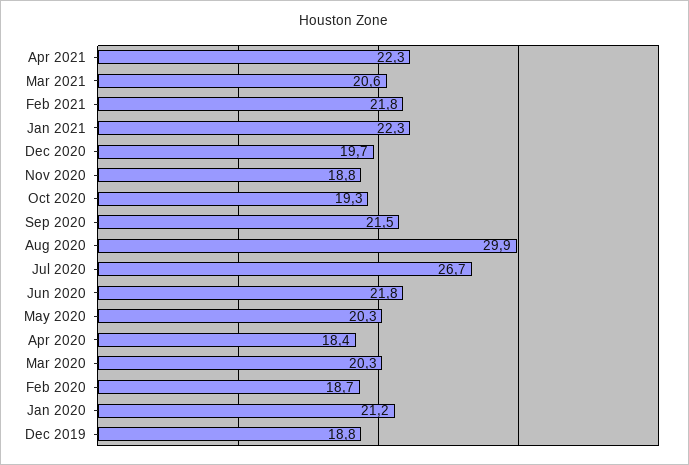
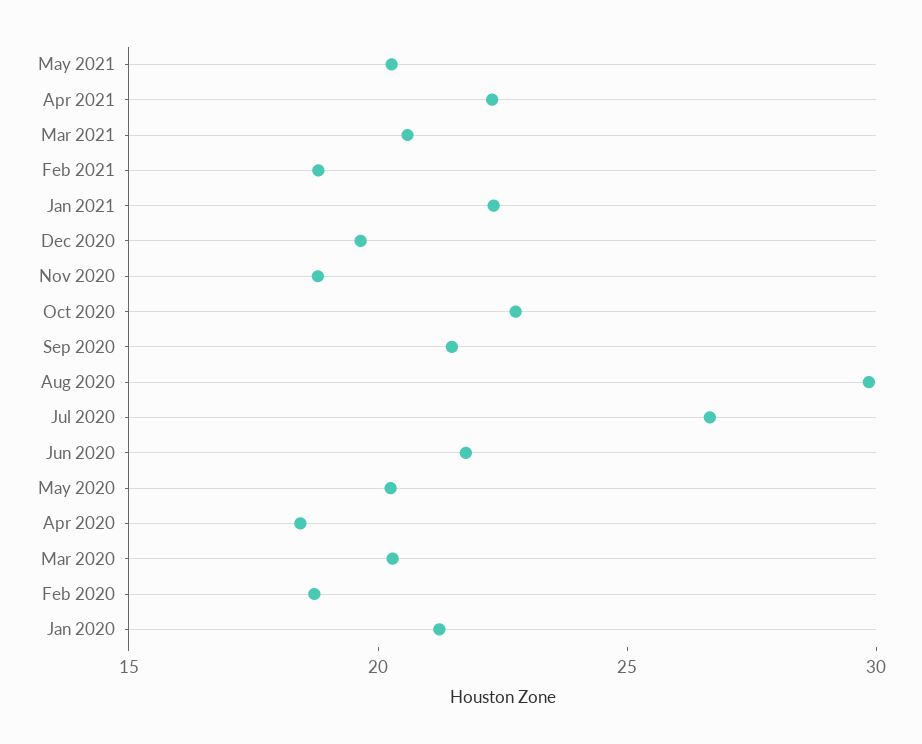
Feb 2021: 21.8 -> 19
Oct 2020: 19.3 -> 23
Dec 2019: 18.8 -> none
May 2021: none -> 20

